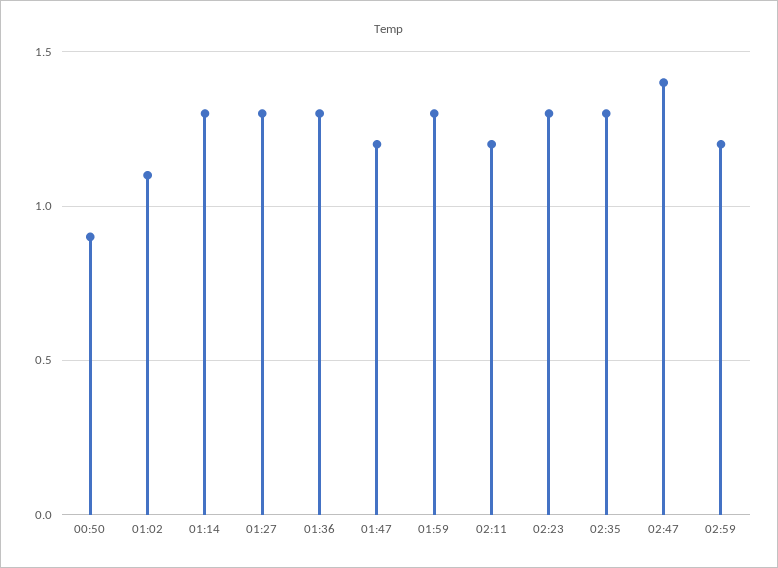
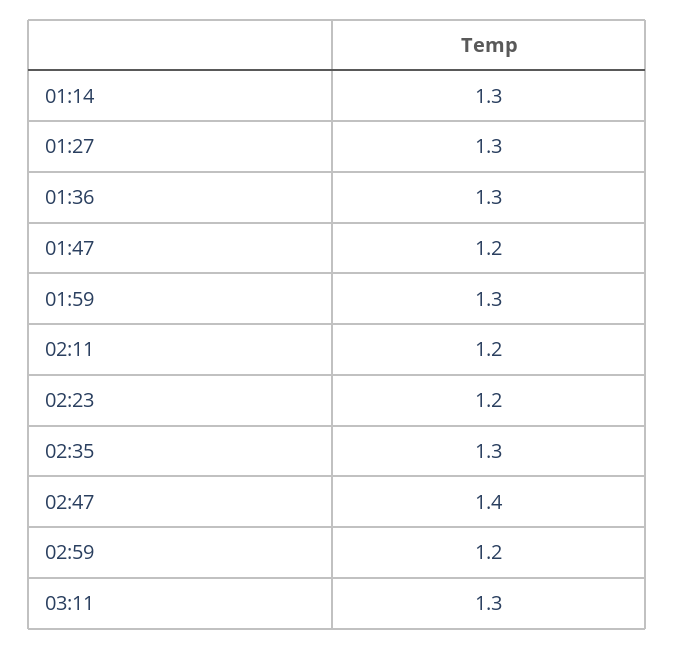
00:50: 0.9 -> none
01:02: 1.1 -> none
02:23: 1.3 -> 1.2
03:11: none -> 1.3

